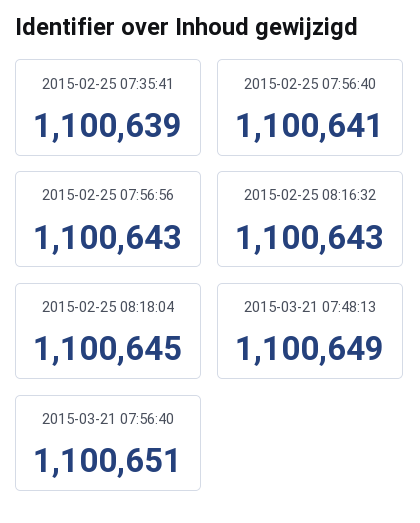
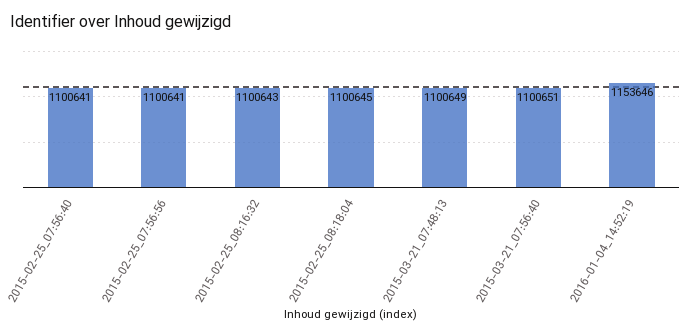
2015-02-25 07:35:41: 1100639 -> none
2015-02-25 07:56:56: 1100643 -> 1100641
2016-01-04_14:52:19: none -> 1153646

